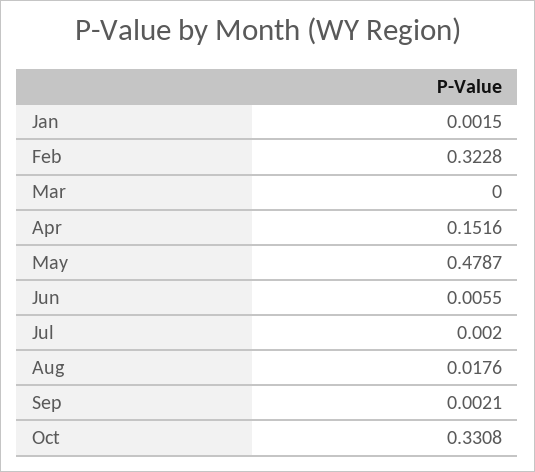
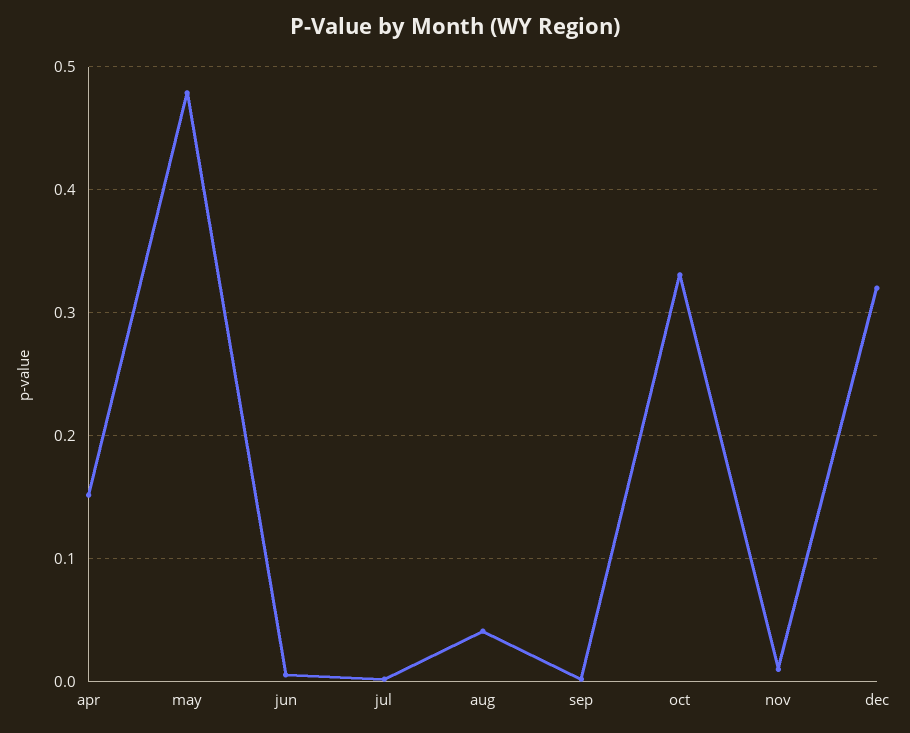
Jan: 0.0015 -> none
Feb: 0.3228 -> none
Mar: 0 -> none
Aug: 0.0176 -> 0.04
nov: none -> 0.01
dec: none -> 0.32

